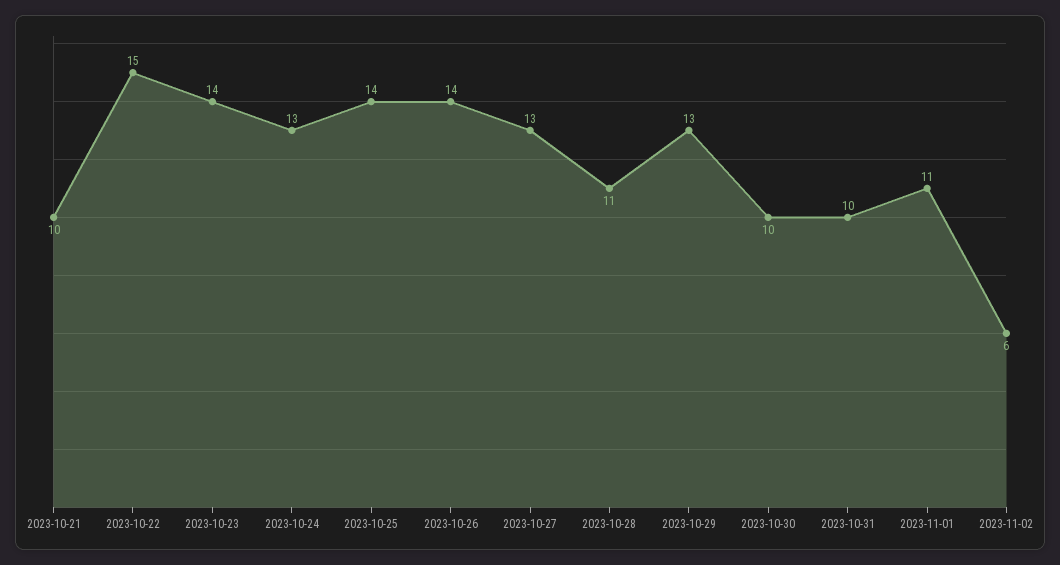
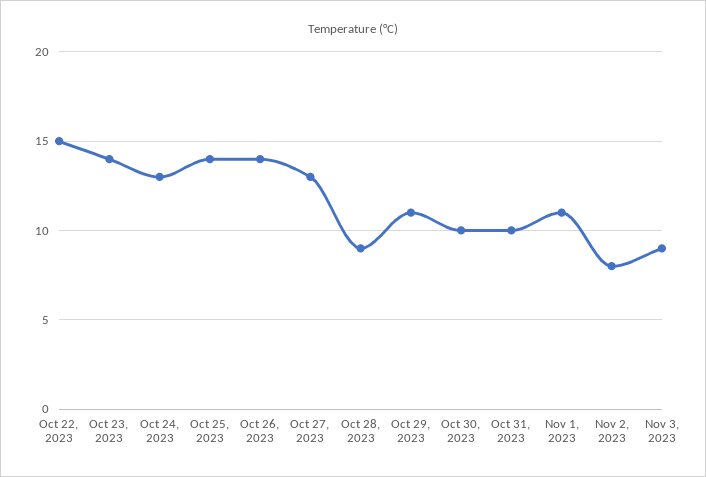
2023-10-21: 10 -> none
2023-10-28: 11 -> 9
2023-10-29: 13 -> 11
2023-11-02: 6 -> 8
Nov 3, 2023: none -> 9

